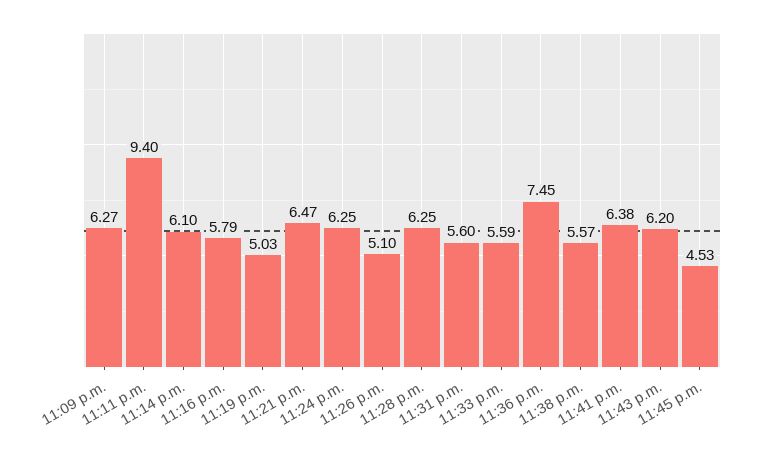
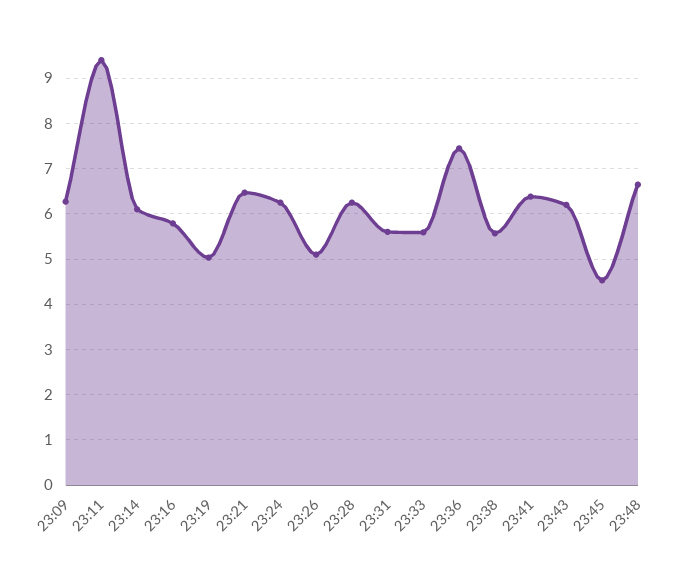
23:48: none -> 6.6

